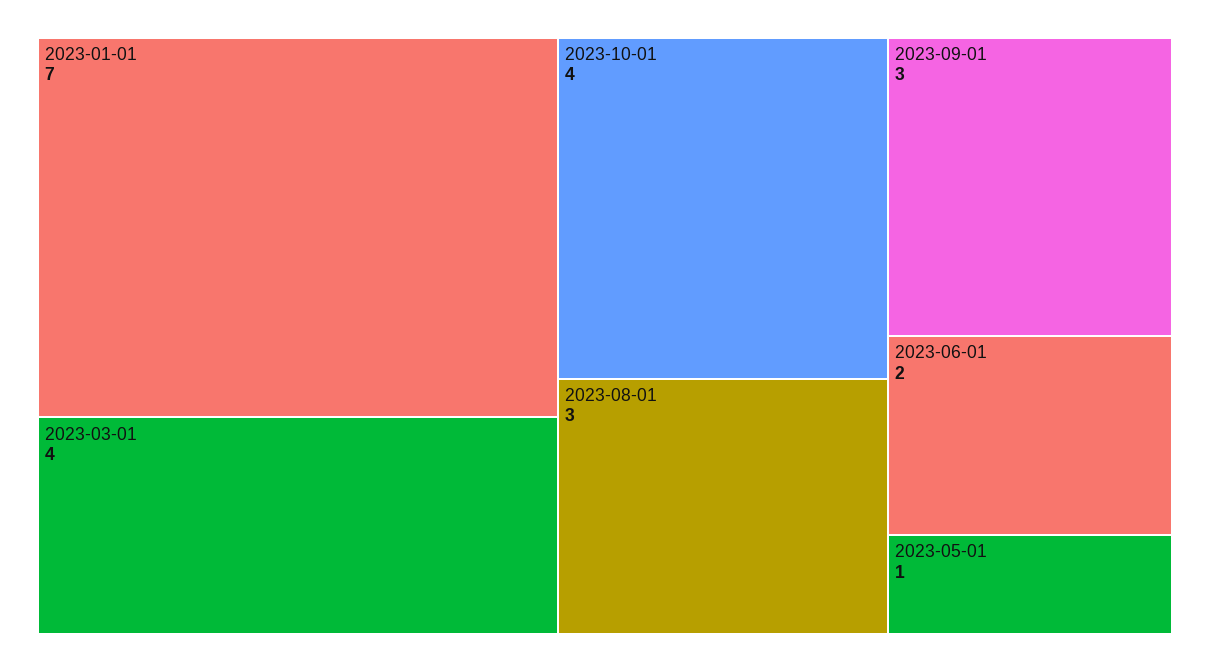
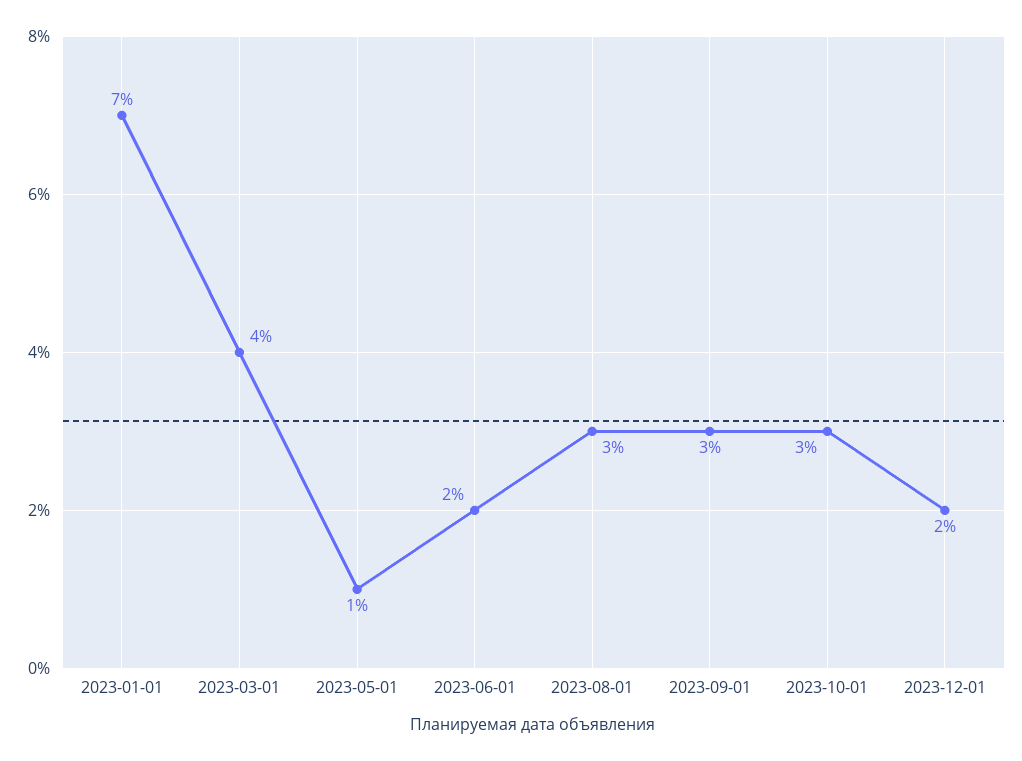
2023-10-01: 4 -> 3
2023-12-01: none -> 2

